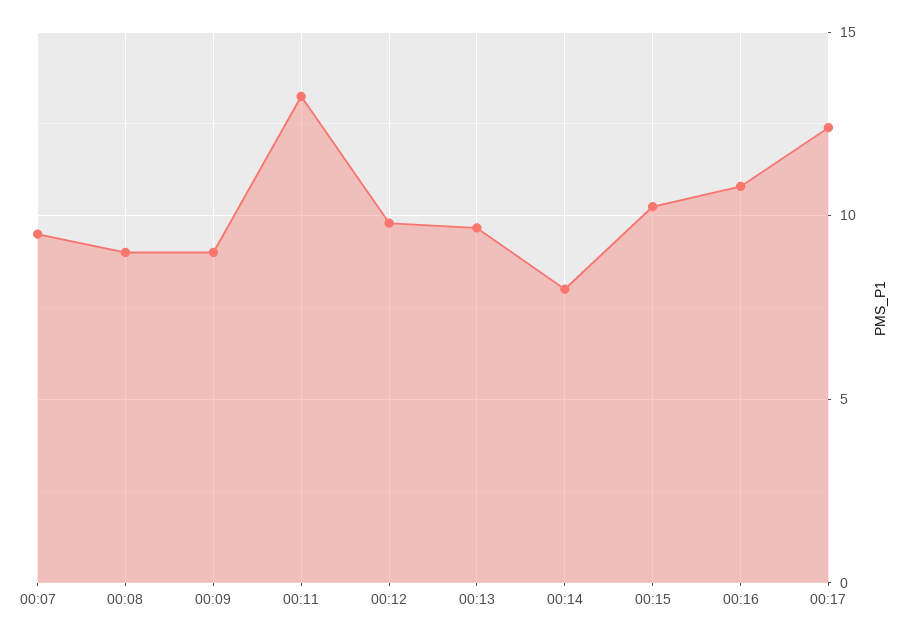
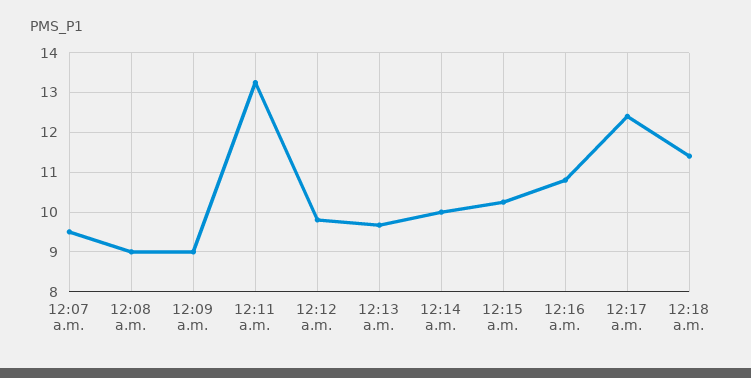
00:14: 8 -> 10
12:18 a.m.: none -> 11.4

